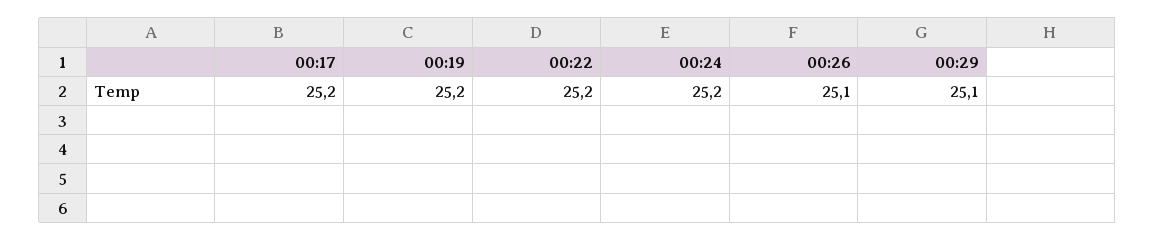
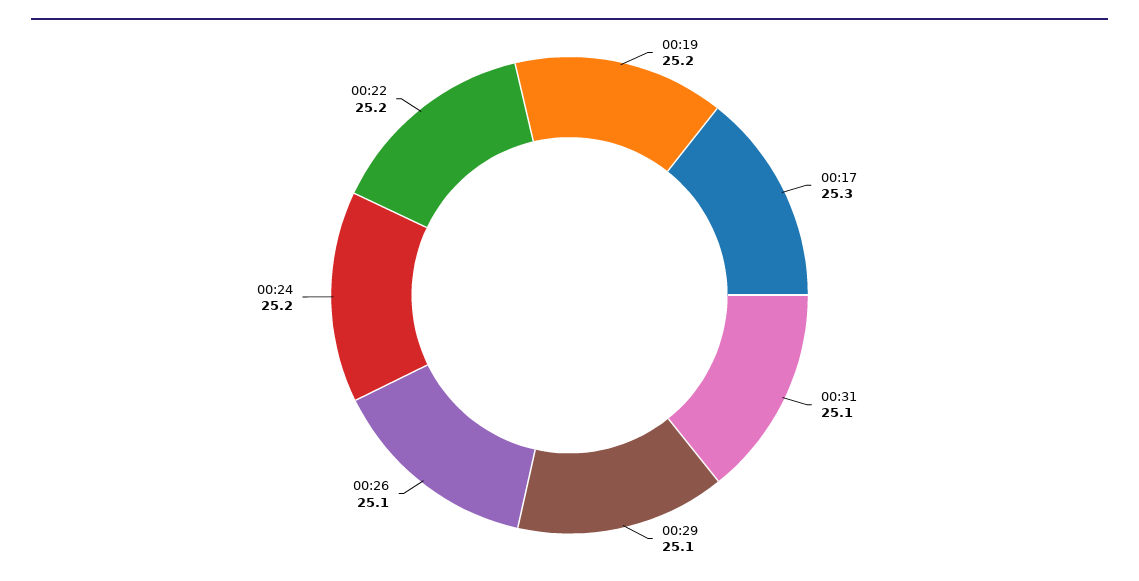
00:17: 25.2 -> 25.3
00:31: none -> 25.1

